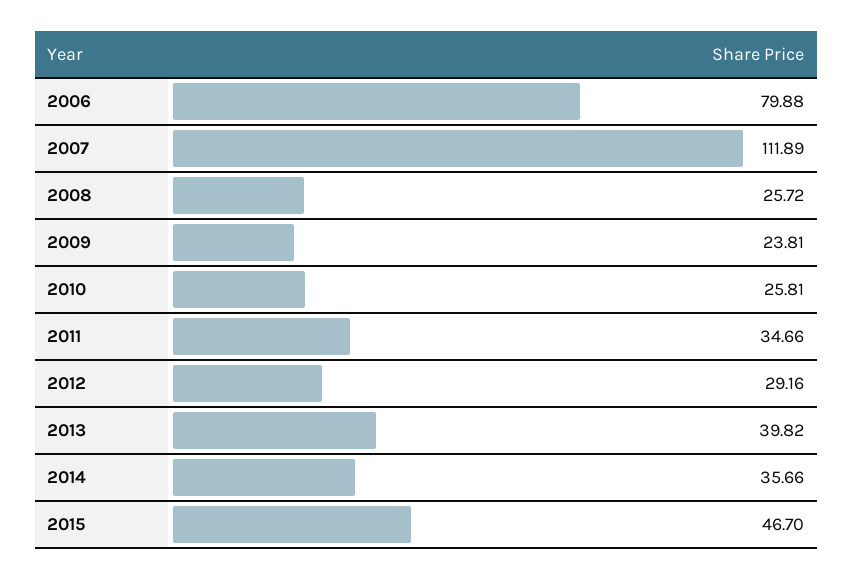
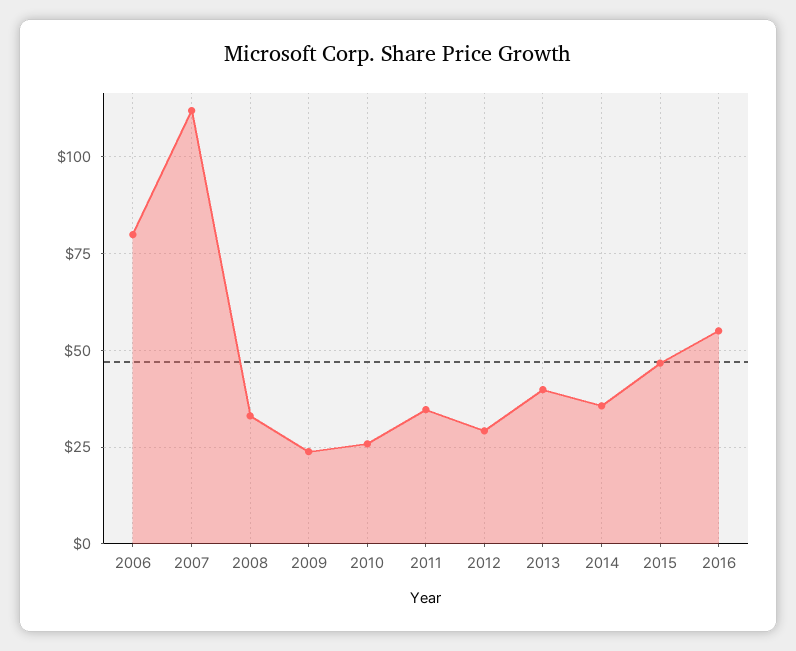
2008: 25.72 -> 32.5
2016: none -> 55

